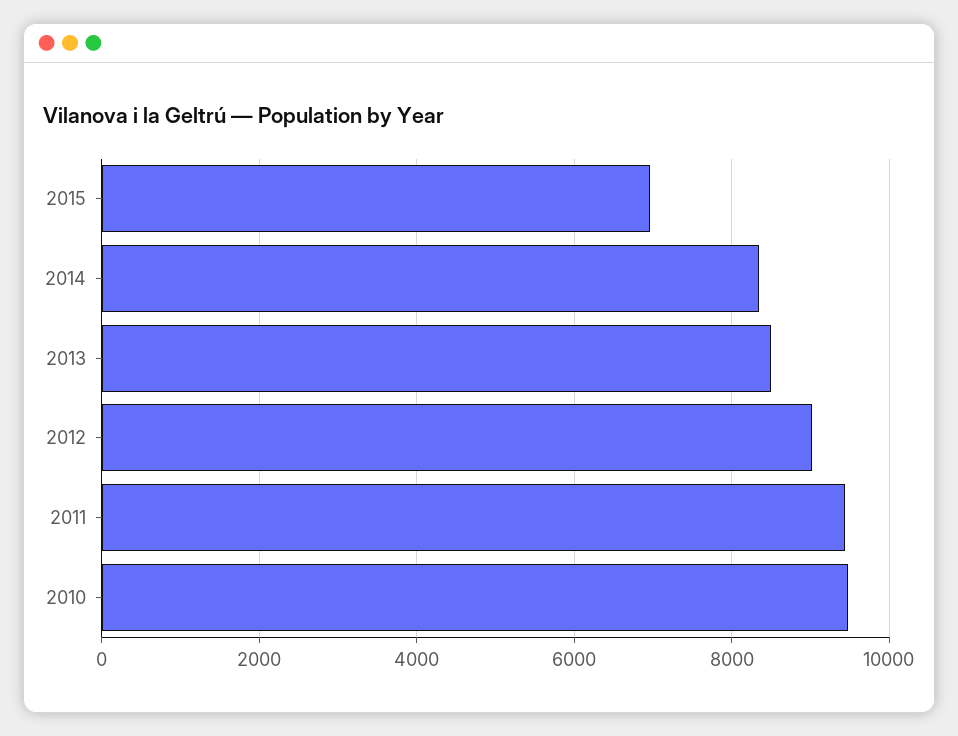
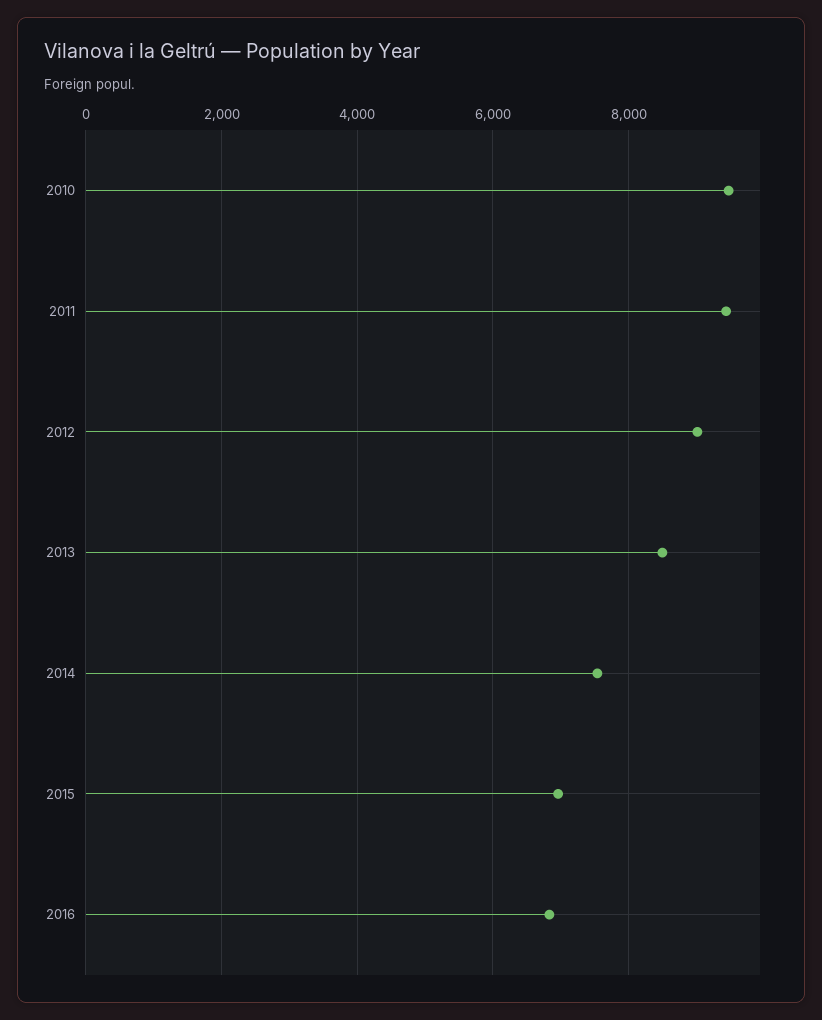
2014: 8400 -> 7600
2016: none -> 6800

